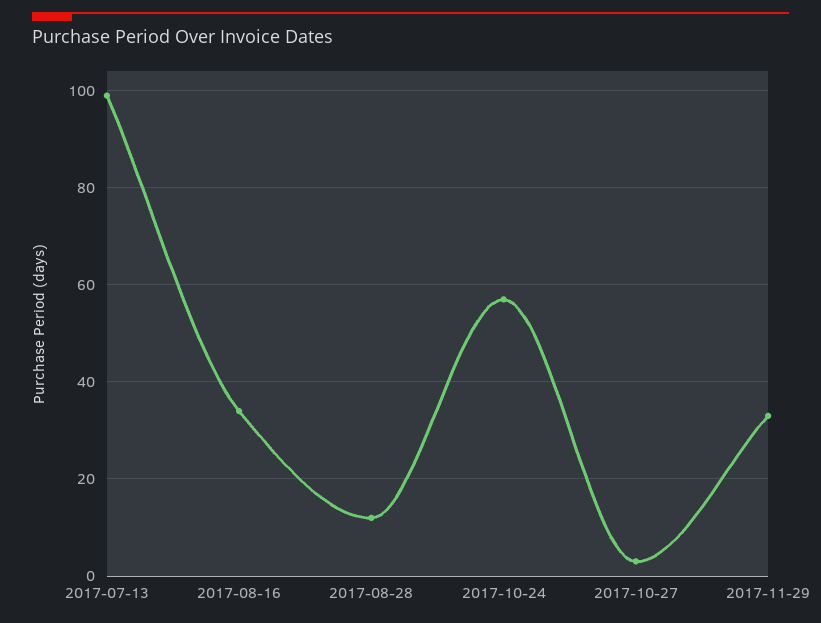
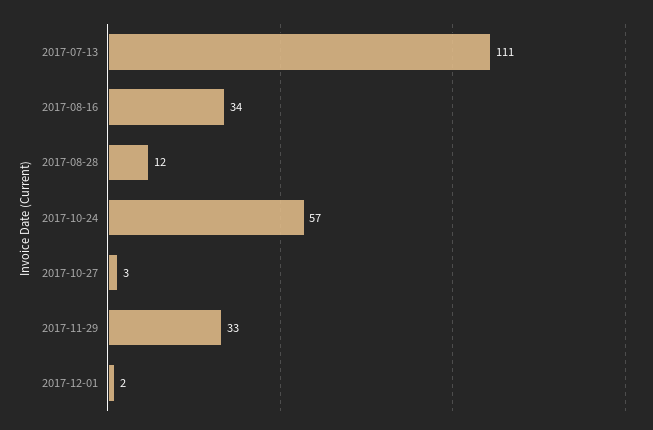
2017-07-13: 100 -> 111
2017-12-01: none -> 2

